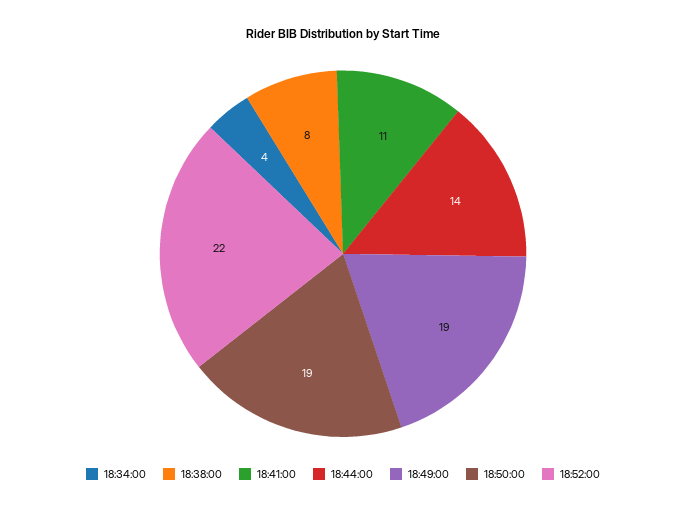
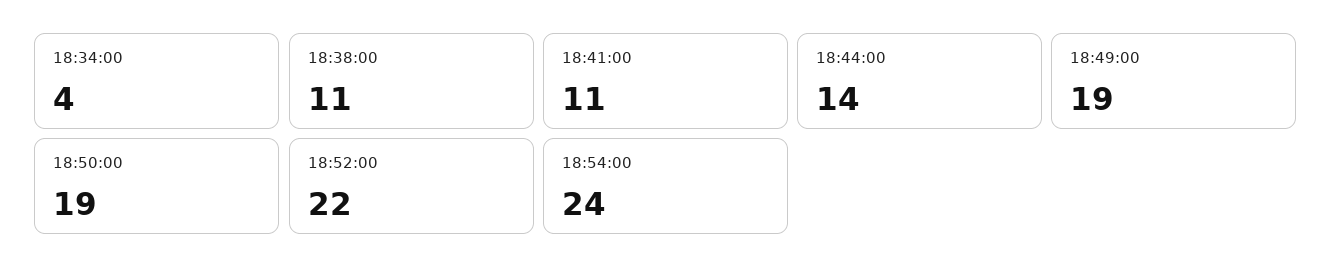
18:38:00: 8 -> 11
18:54:00: none -> 24

